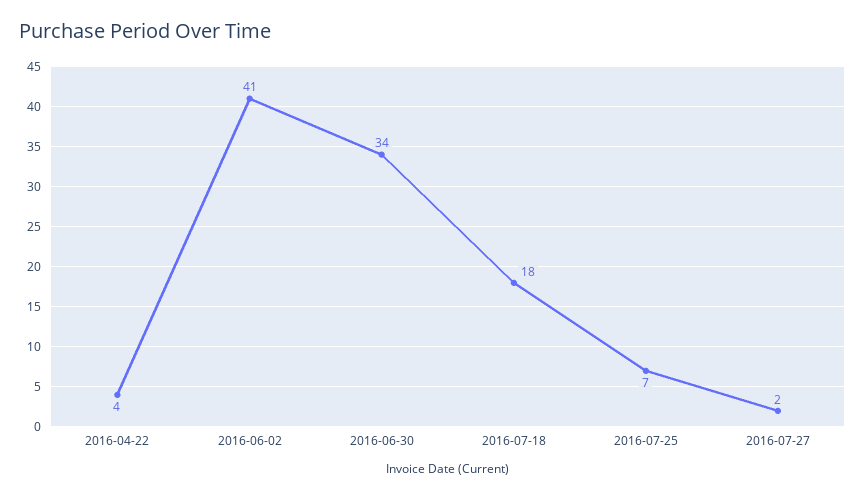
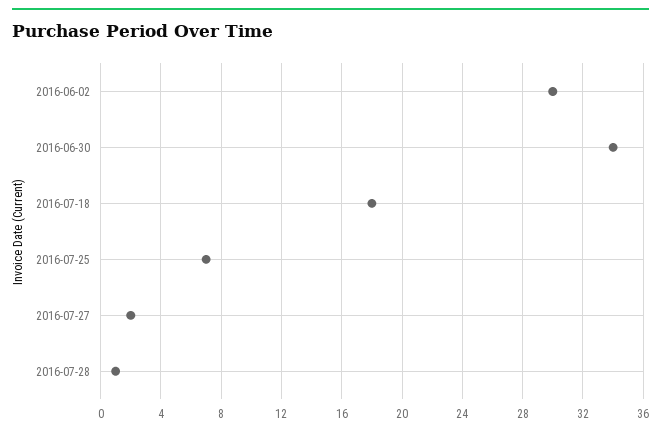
2016-04-22: 4 -> none
2016-06-02: 41 -> 30
2016-07-28: none -> 1

